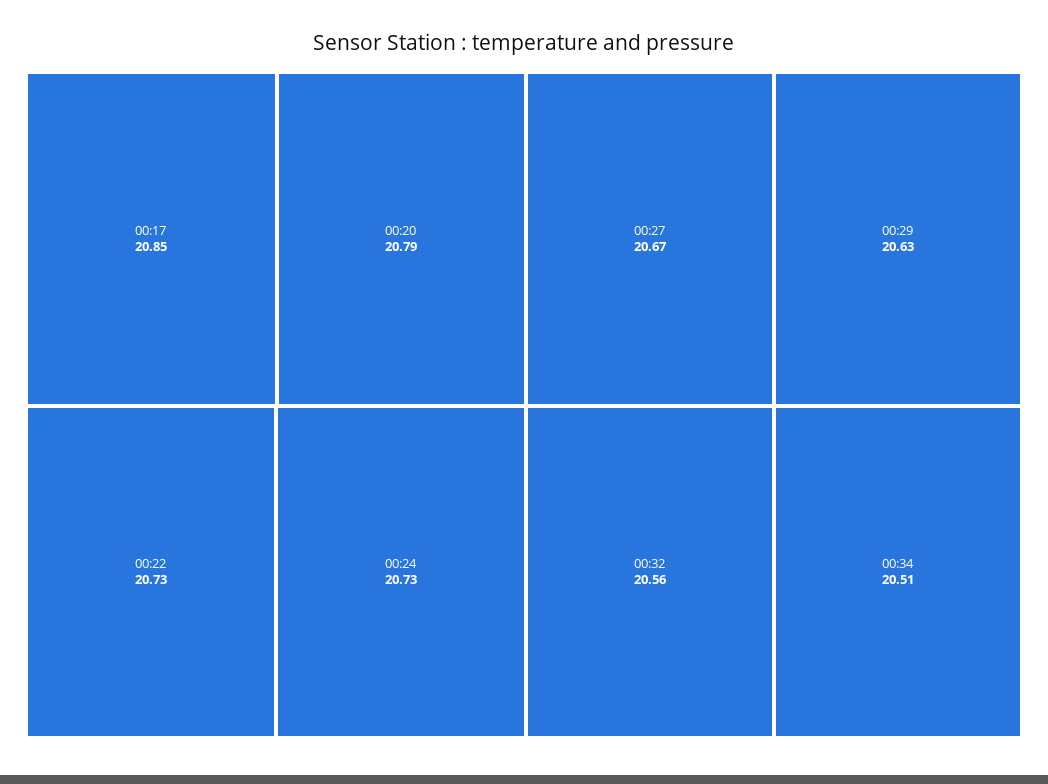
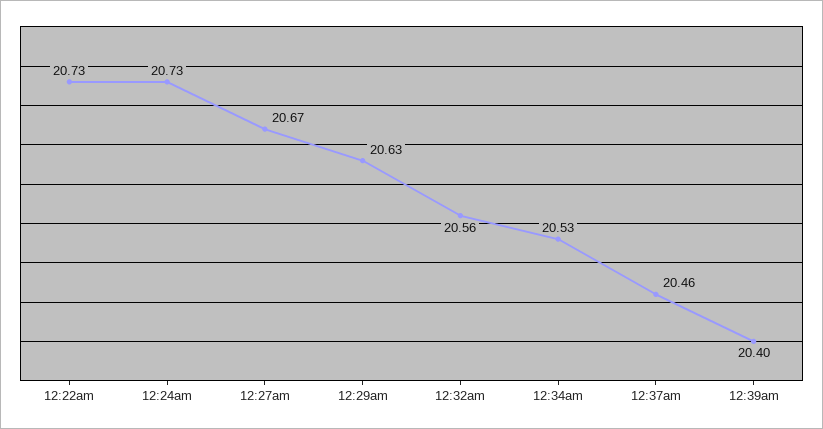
00:17: 20.85 -> none
00:20: 20.79 -> none
00:34: 20.51 -> 20.53
12:37am: none -> 20.46
12:39am: none -> 20.4

